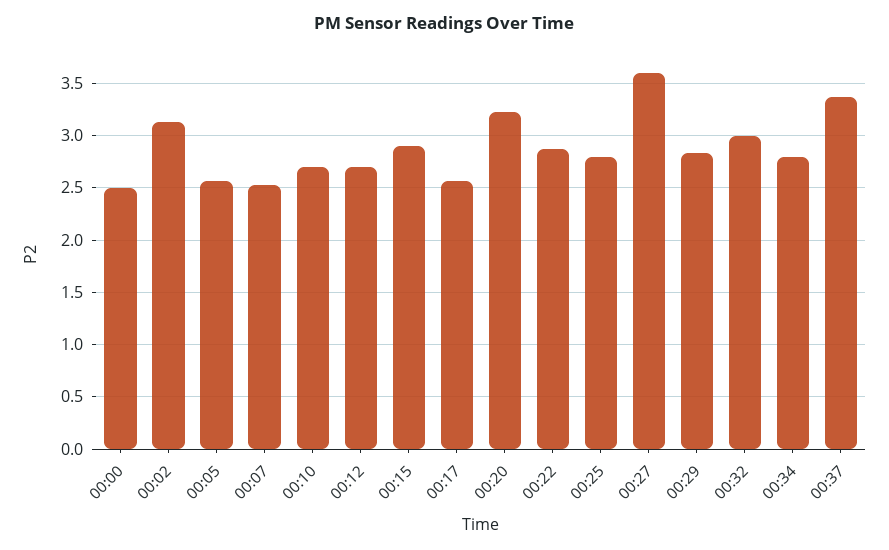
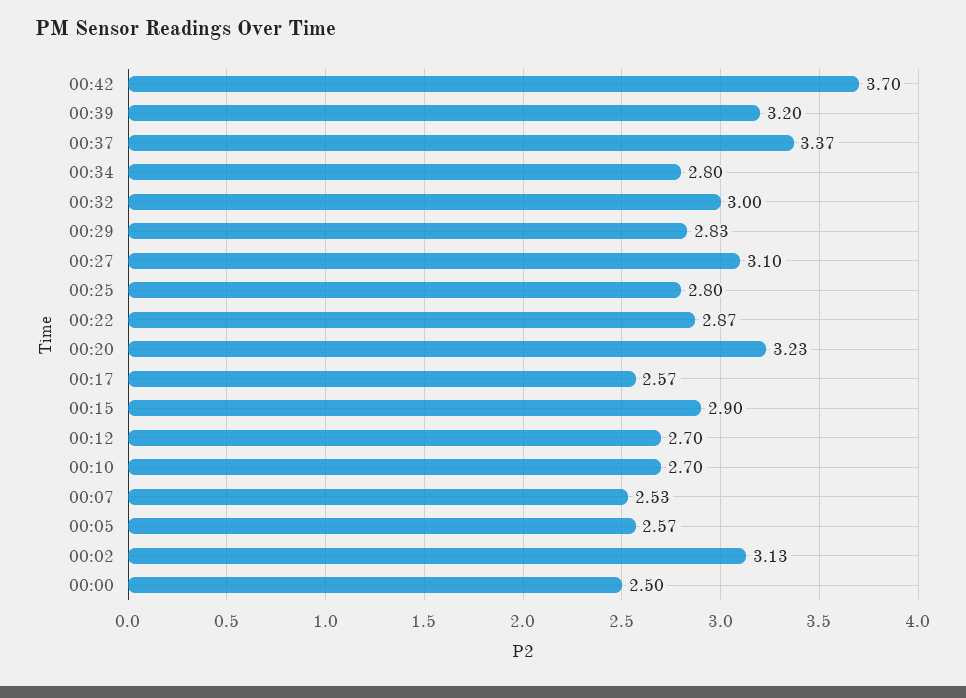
00:27: 3.6 -> 3.1
00:42: none -> 3.7
00:39: none -> 3.2

